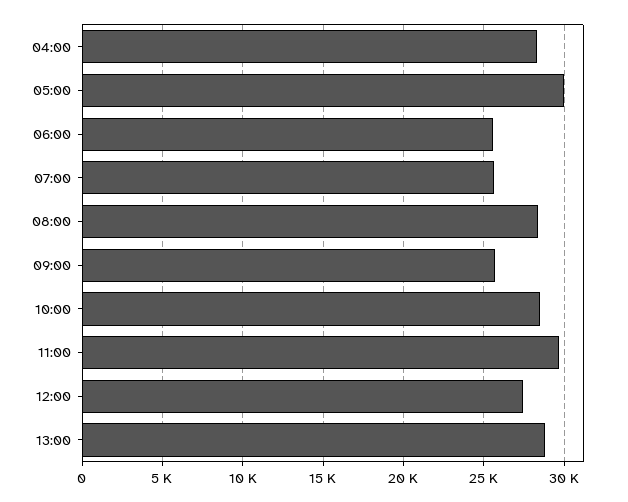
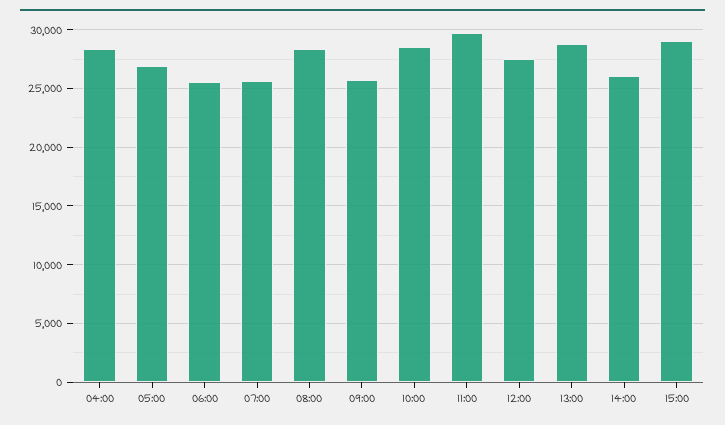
05:00: 30000 -> 27000
14:00: none -> 26000
15:00: none -> 29000

